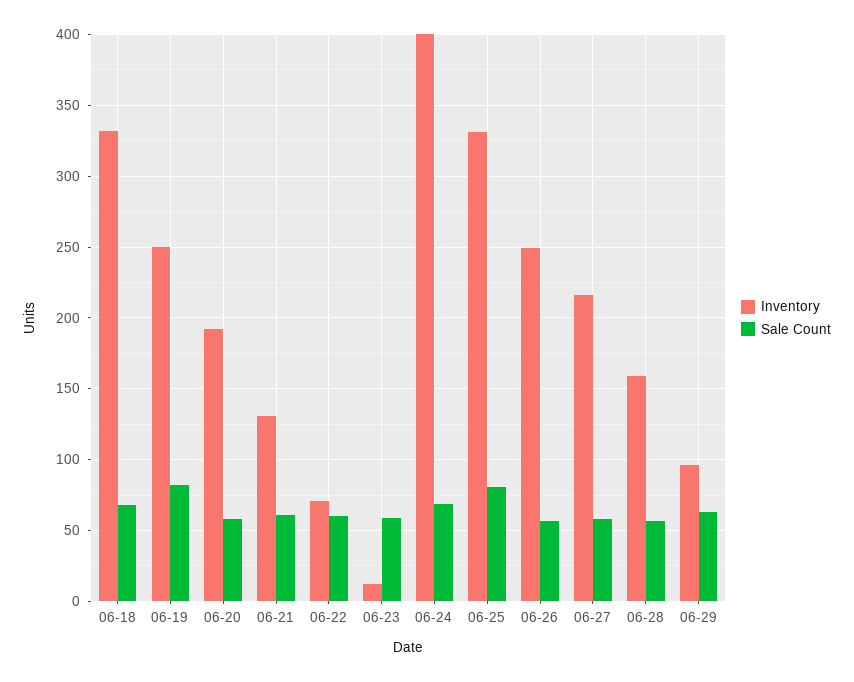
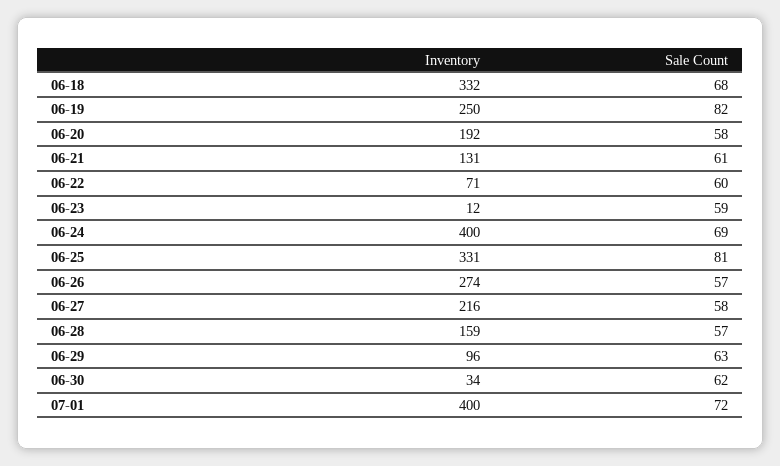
Inventory, 06-26: 250 -> 274
Inventory, 06-30: none -> 34
Sale Count, 06-30: none -> 62
Inventory, 07-01: none -> 400
Sale Count, 07-01: none -> 72

